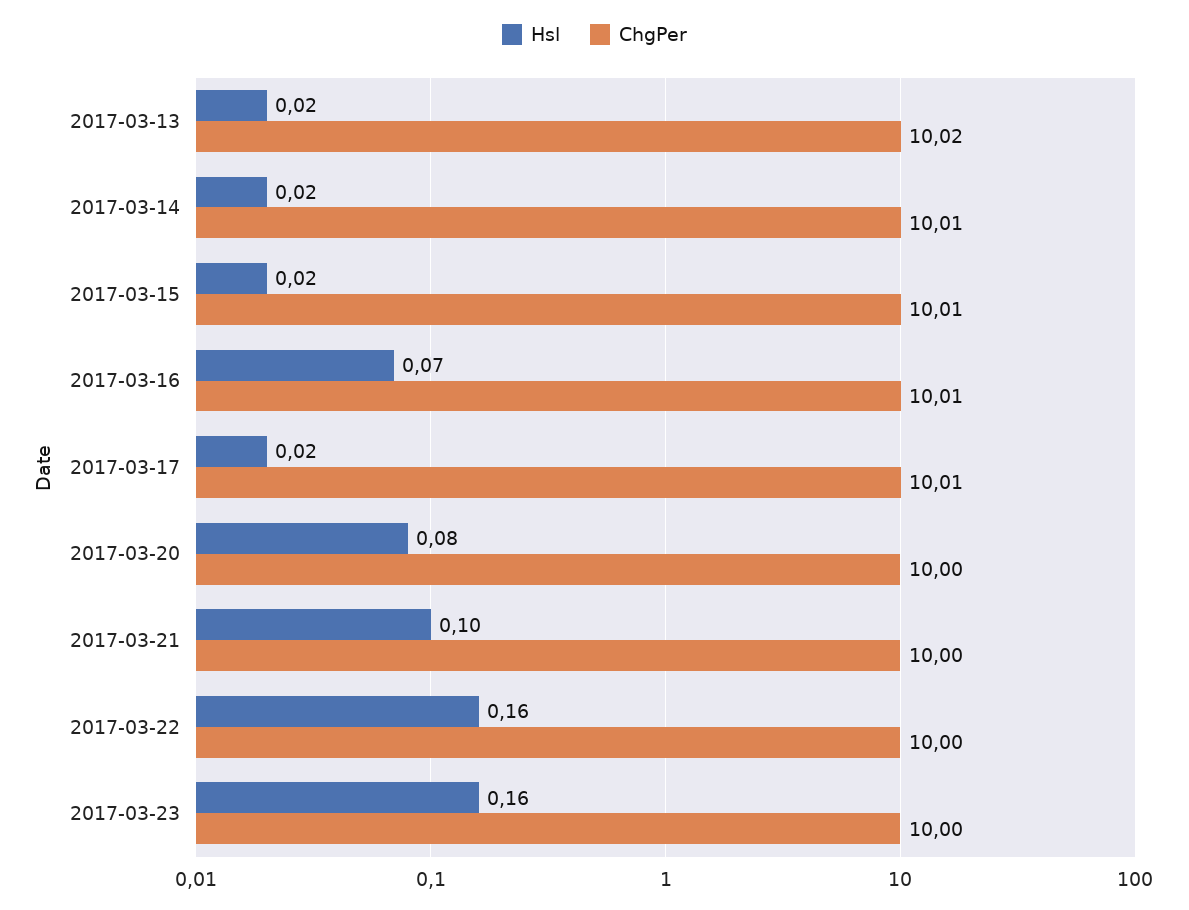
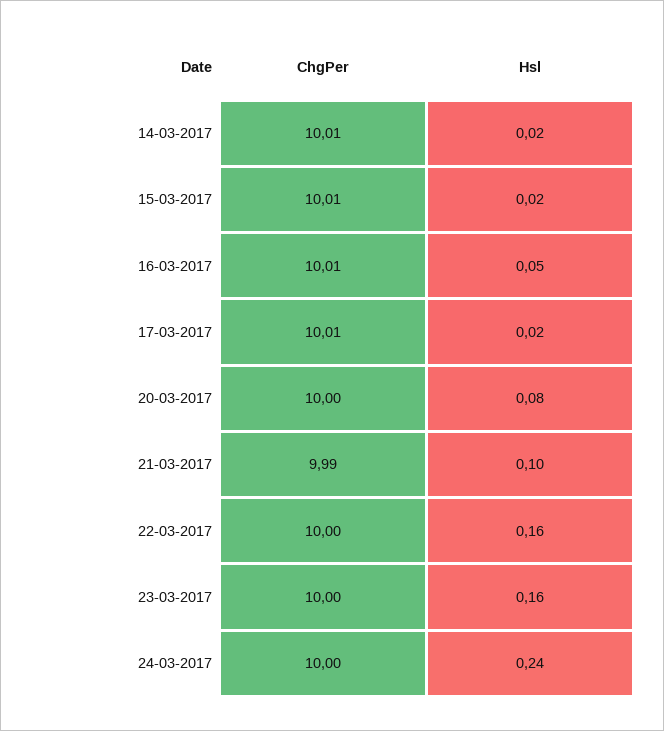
Hsl, 2017-03-13: 0.02 -> none
ChgPer, 2017-03-13: 10.02 -> none
Hsl, 2017-03-16: 0.07 -> 0.05
ChgPer, 2017-03-21: 10 -> 9.99
ChgPer, 24-03-2017: none -> 10
Hsl, 24-03-2017: none -> 0.24

